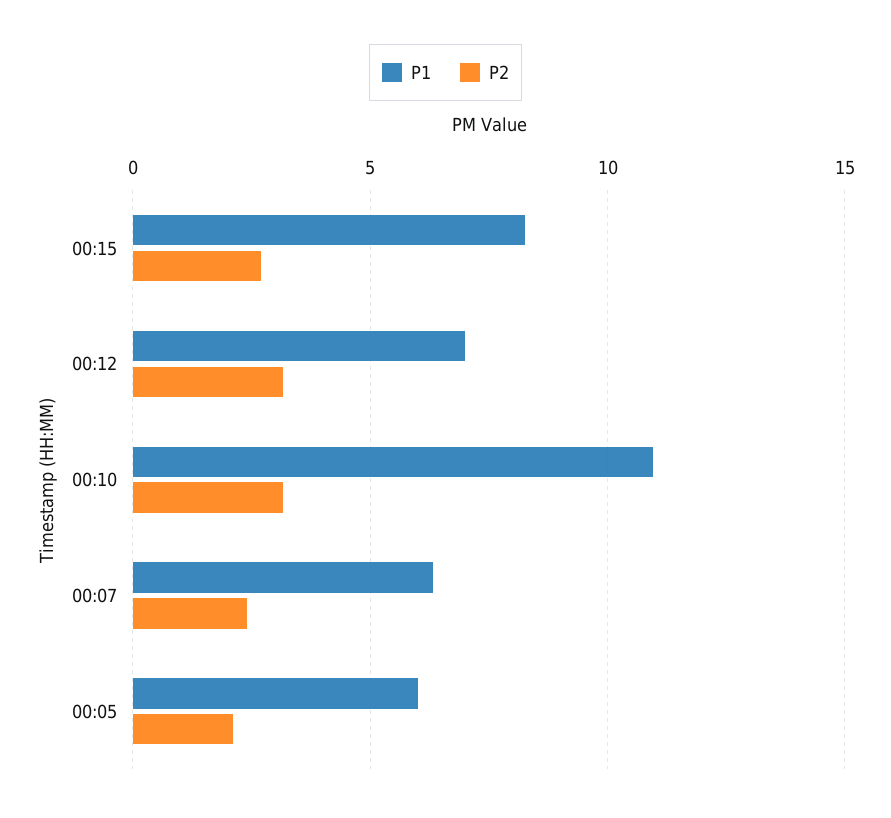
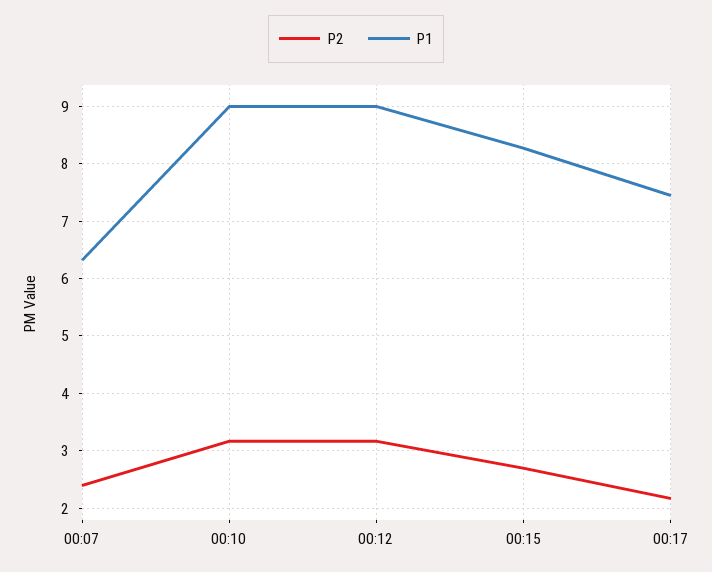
P1, 00:12: 7 -> 9
P1, 00:10: 11 -> 9
P1, 00:05: 6 -> none
P2, 00:05: 2 -> none
P2, 00:17: none -> 2.2
P1, 00:17: none -> 7.4

